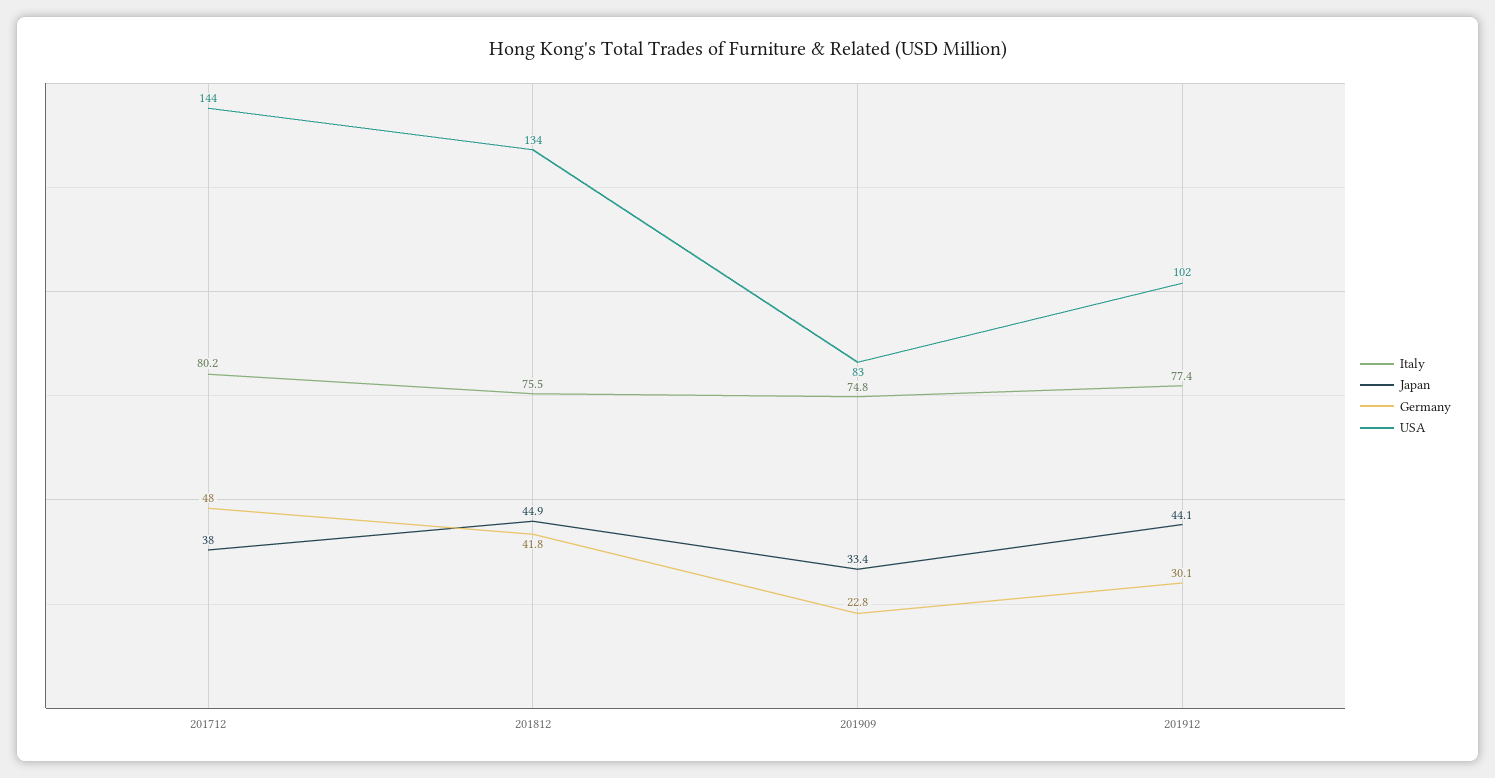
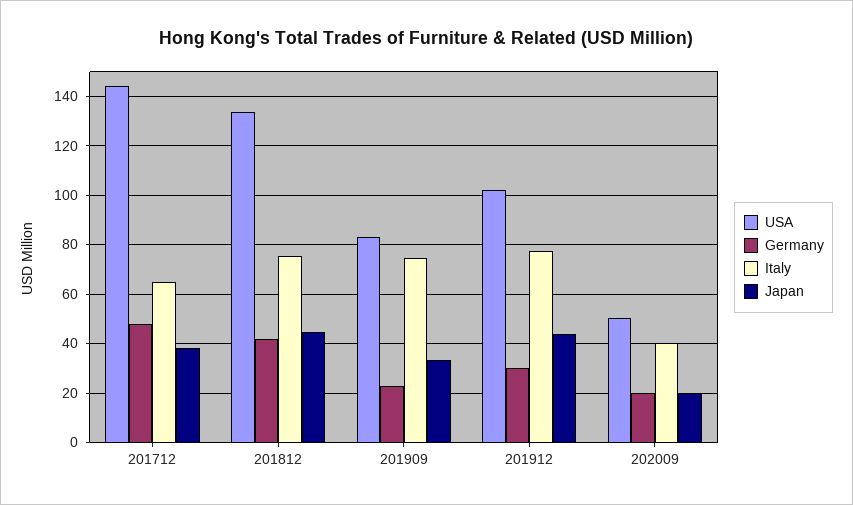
Italy, 201712: 80.2 -> 65
USA, 202009: none -> 50
Germany, 202009: none -> 20
Italy, 202009: none -> 40
Japan, 202009: none -> 20

